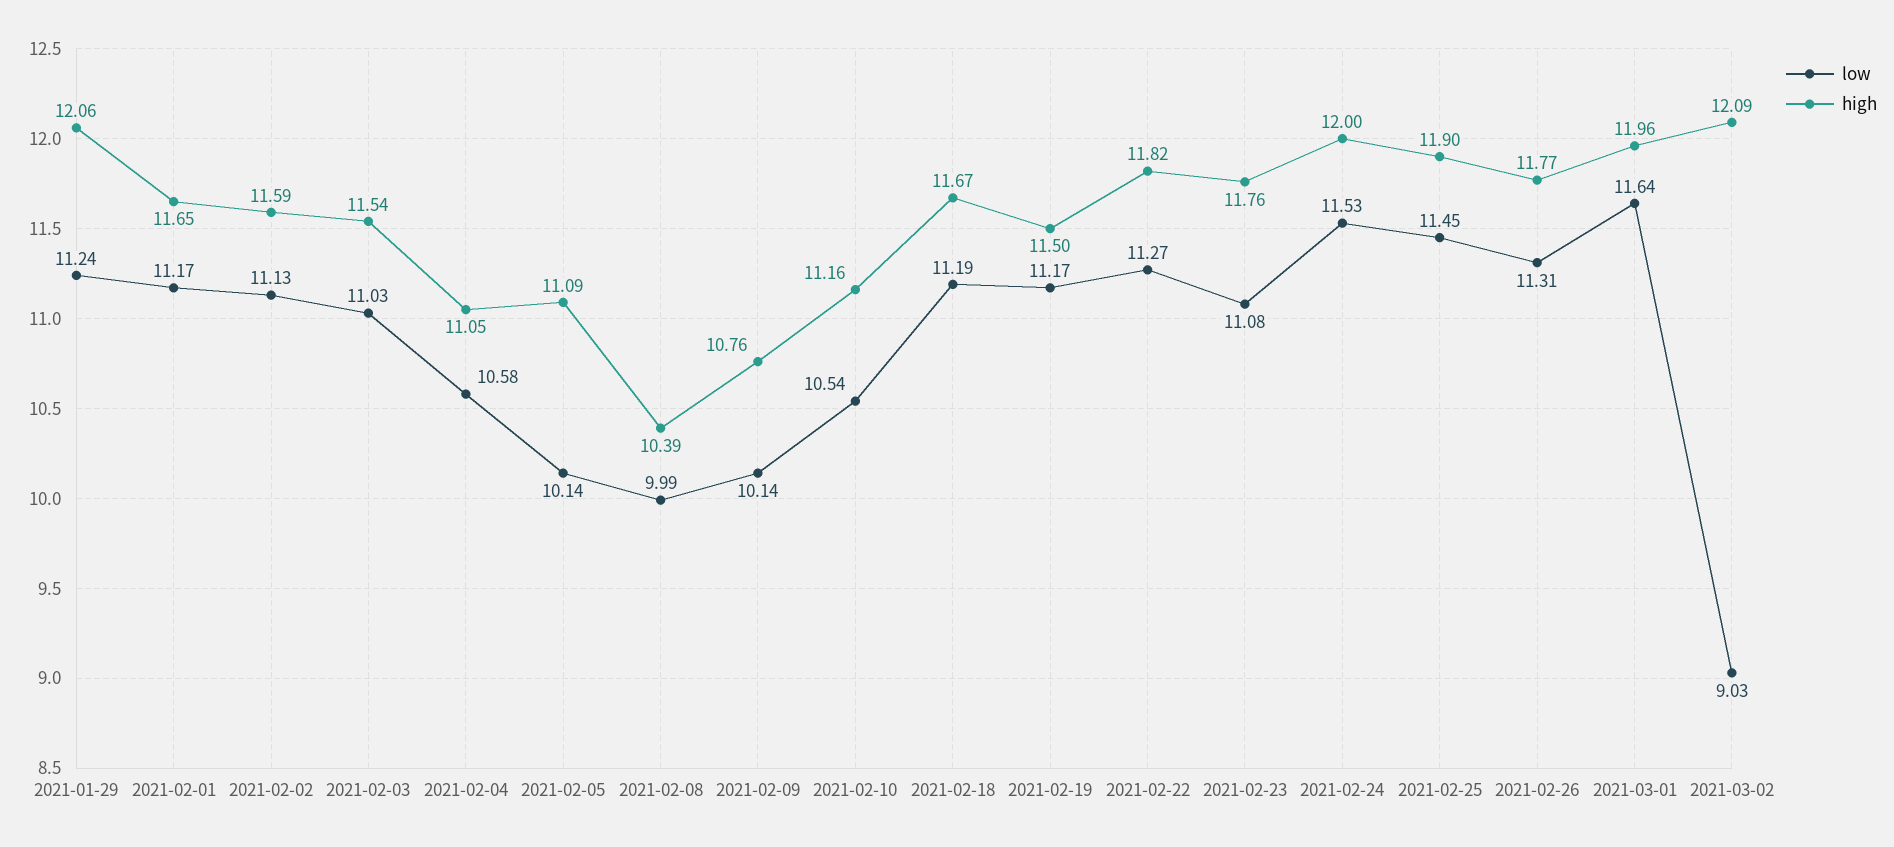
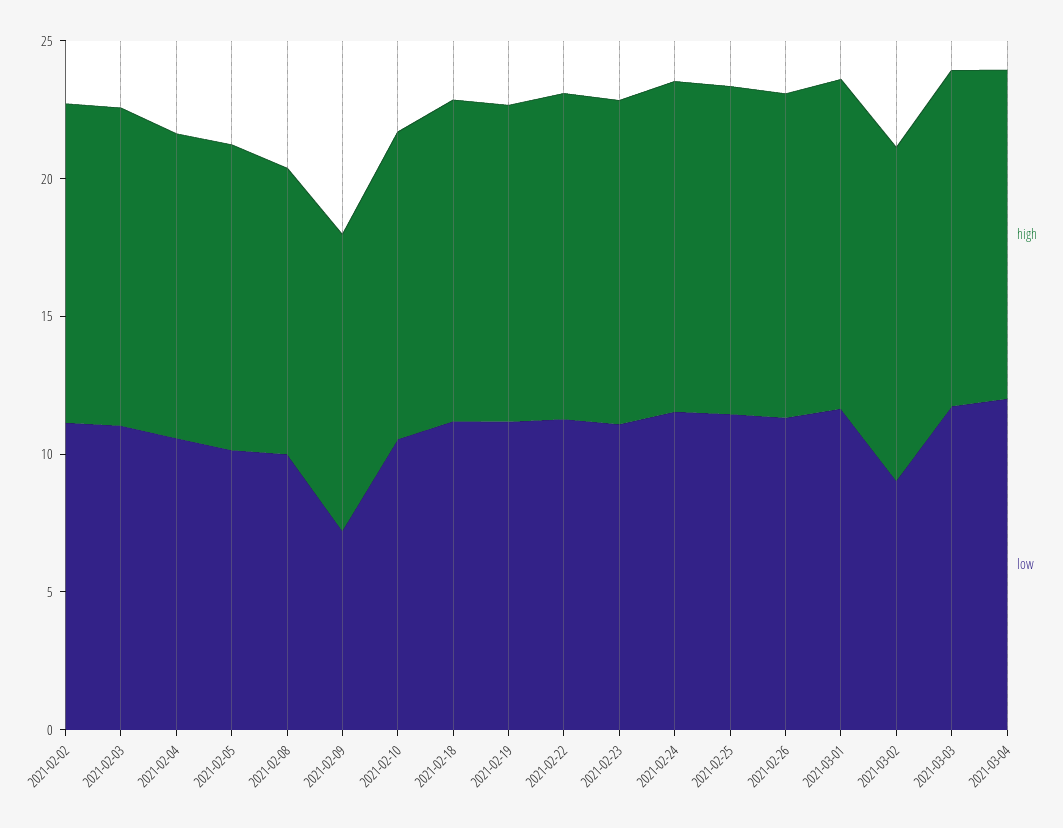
low, 2021-01-29: 11.24 -> none
high, 2021-01-29: 12.06 -> none
low, 2021-02-01: 11.17 -> none
high, 2021-02-01: 11.65 -> none
low, 2021-02-09: 10.14 -> 7
high, 2021-03-03: none -> 12
low, 2021-03-03: none -> 12
high, 2021-03-04: none -> 12
low, 2021-03-04: none -> 12

